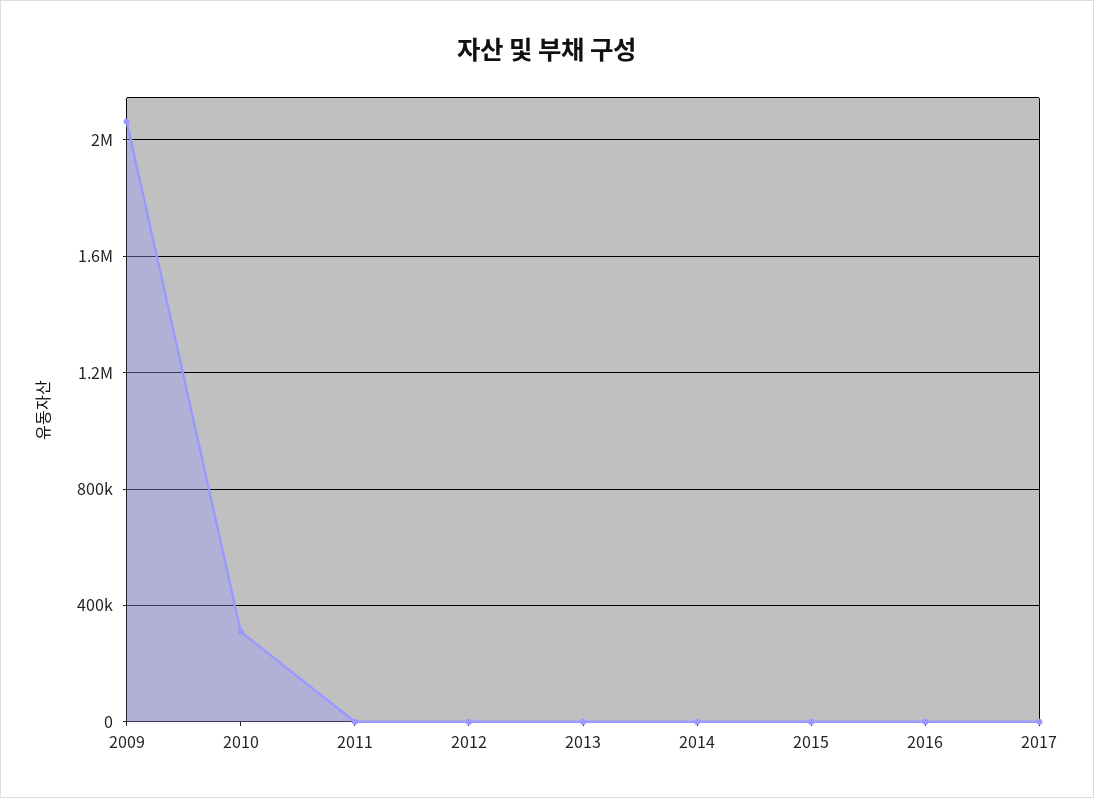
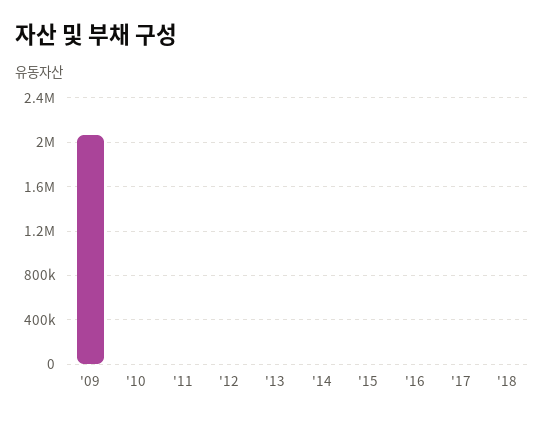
2010: 300000 -> 0
'18: none -> 0

